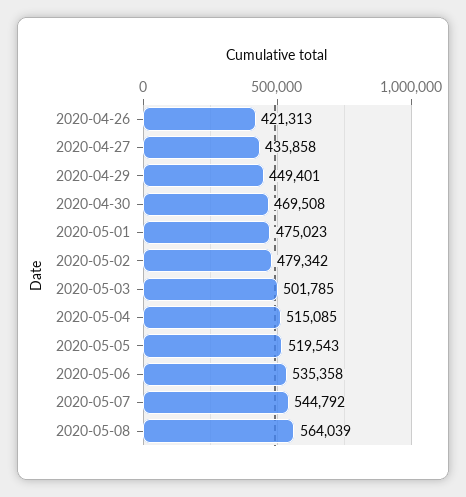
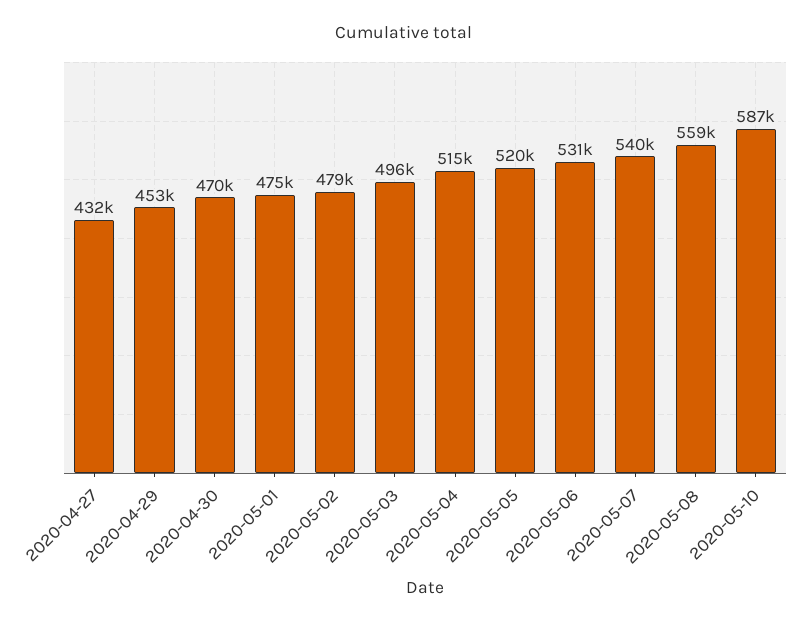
2020-04-26: 421313 -> none
2020-04-27: 435858 -> 432000
2020-04-29: 449401 -> 453000
2020-05-03: 501785 -> 496000
2020-05-06: 535358 -> 531000
2020-05-07: 544792 -> 540000
2020-05-08: 564039 -> 559000
2020-05-10: none -> 587000

